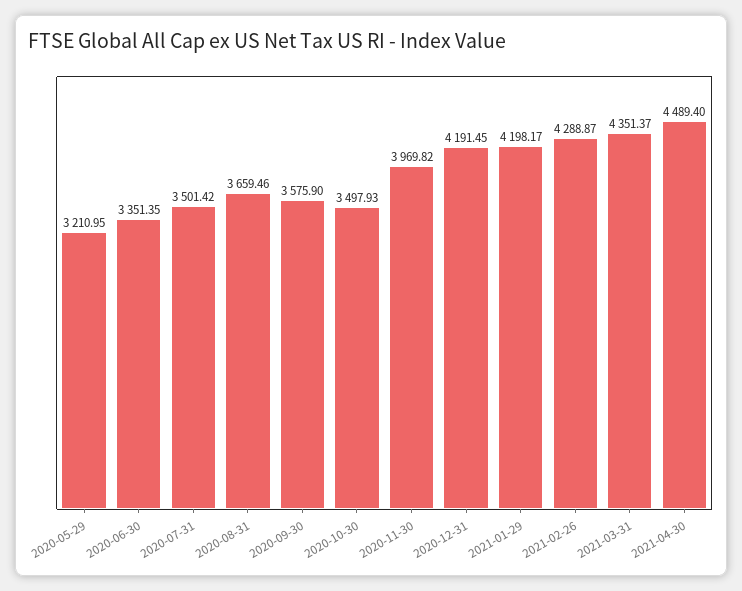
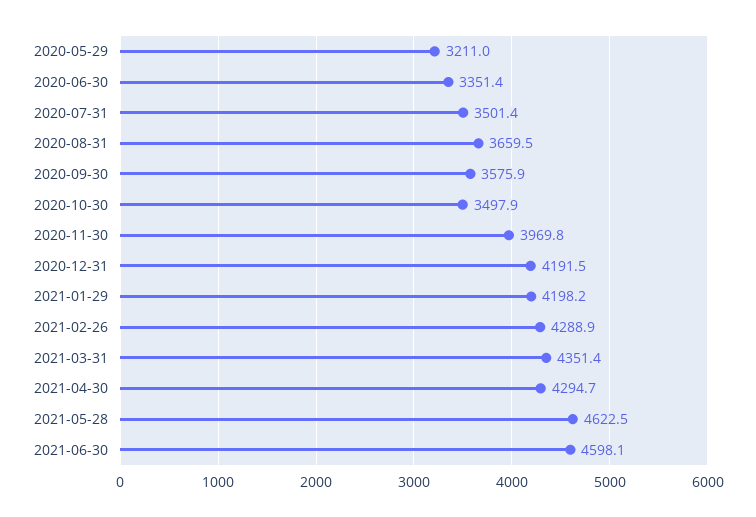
2021-04-30: 4489.4 -> 4294.7
2021-05-28: none -> 4622.5
2021-06-30: none -> 4598.1

